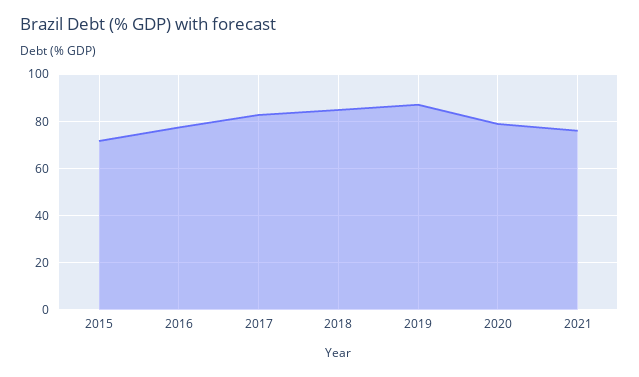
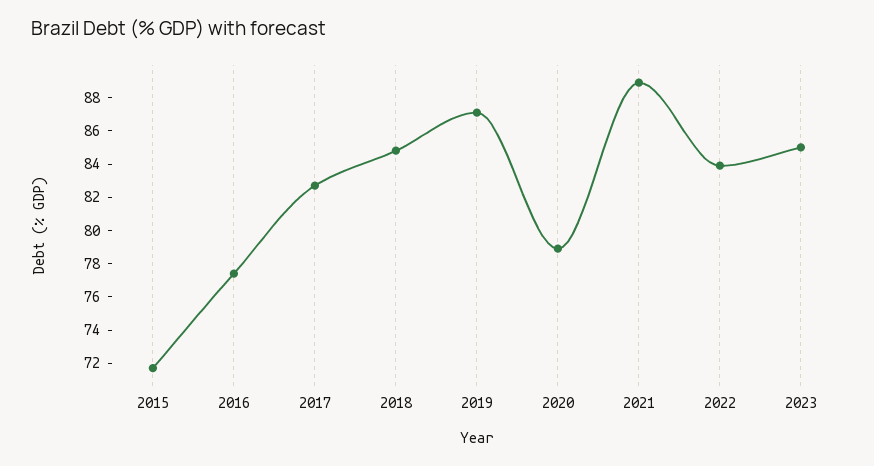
2021: 75 -> 89
2022: none -> 84
2023: none -> 85

